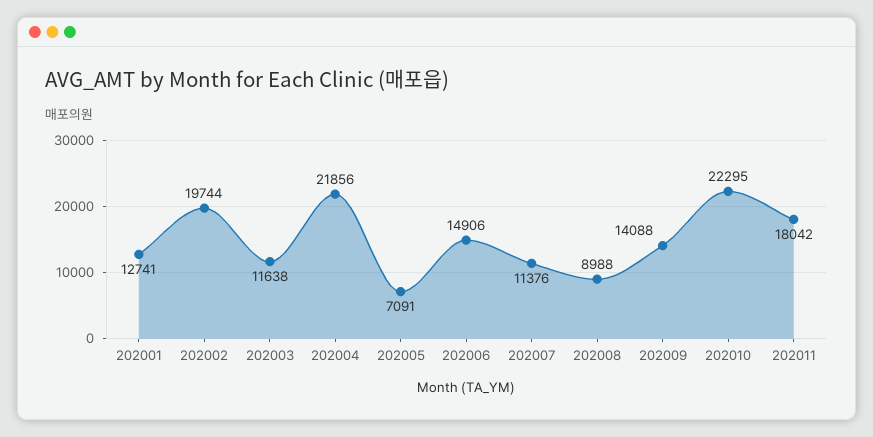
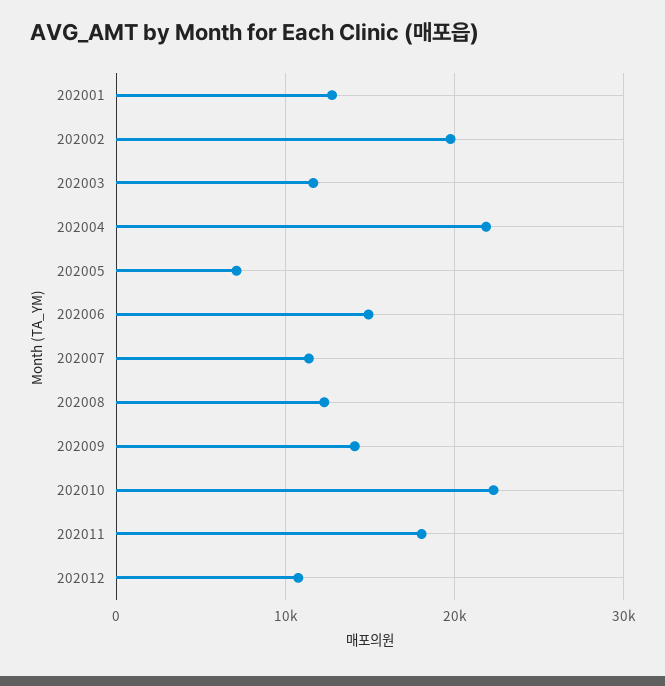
202008: 8988 -> 12000
202012: none -> 11000

